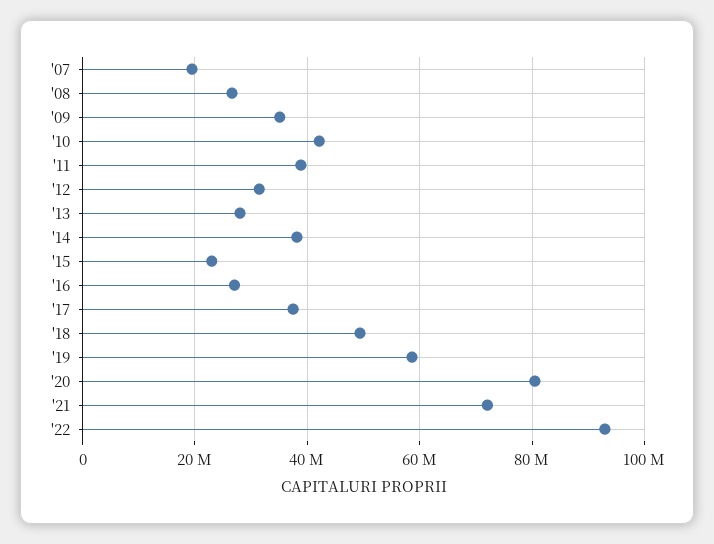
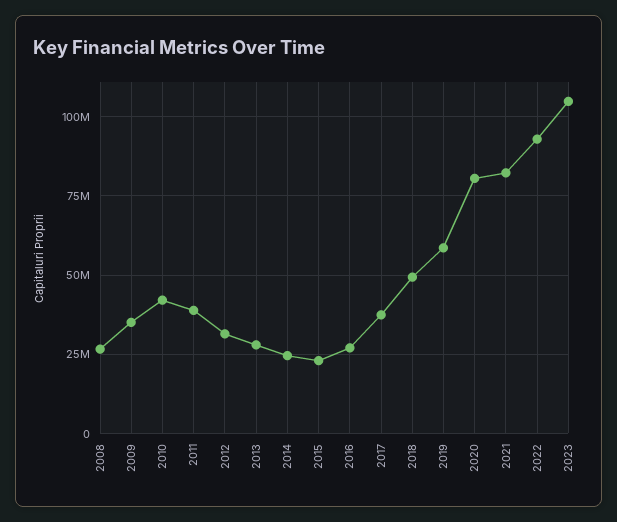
'07: 20000000 -> none
'14: 38000000 -> 25000000
'21: 72000000 -> 82500000
2023: none -> 105000000

